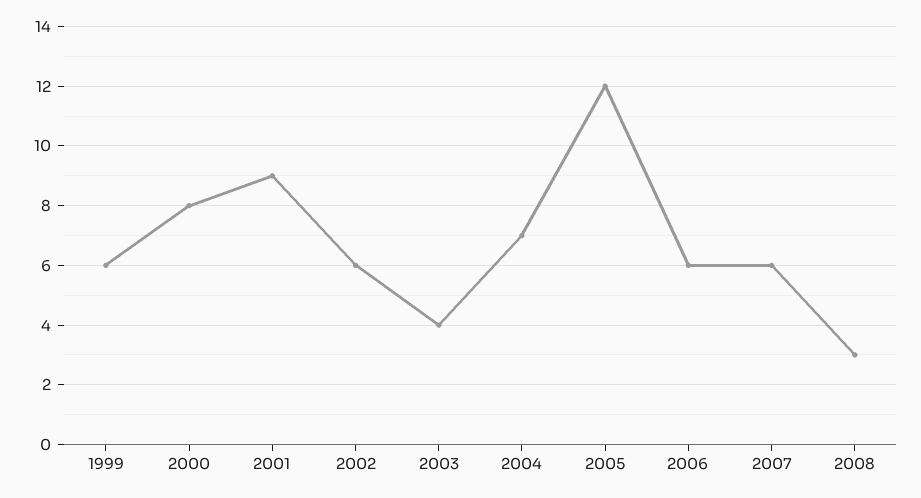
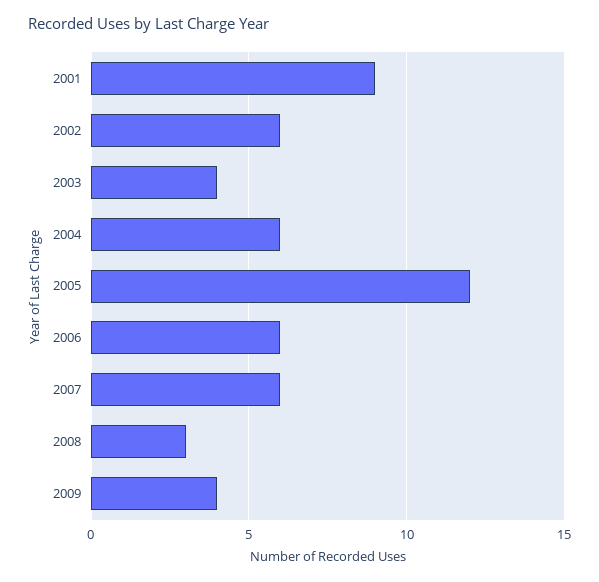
1999: 6 -> none
2000: 8 -> none
2004: 7 -> 6
2009: none -> 4

